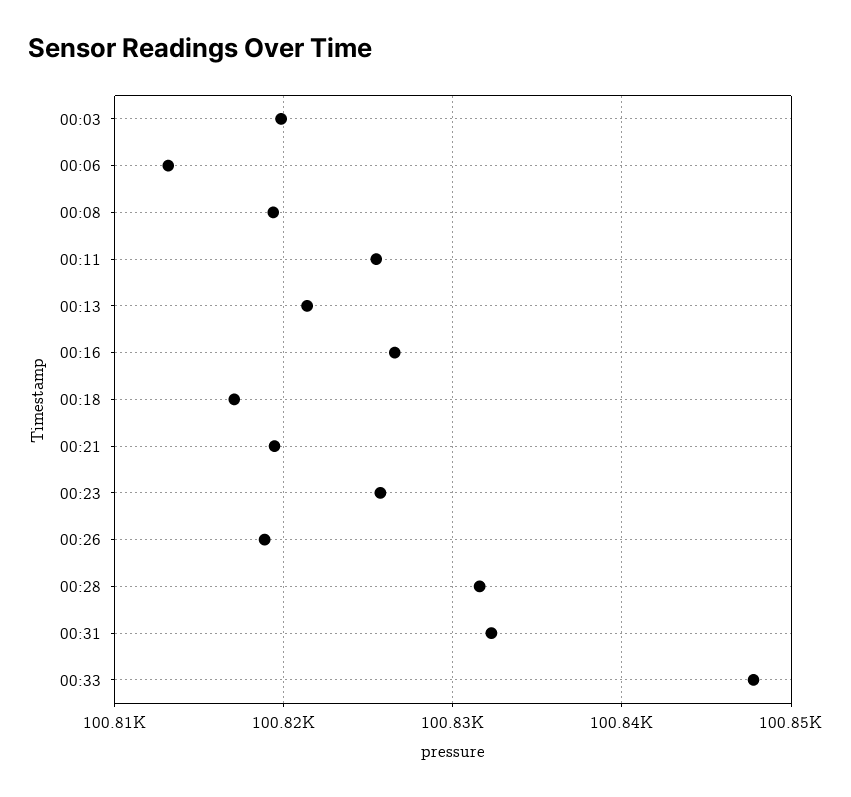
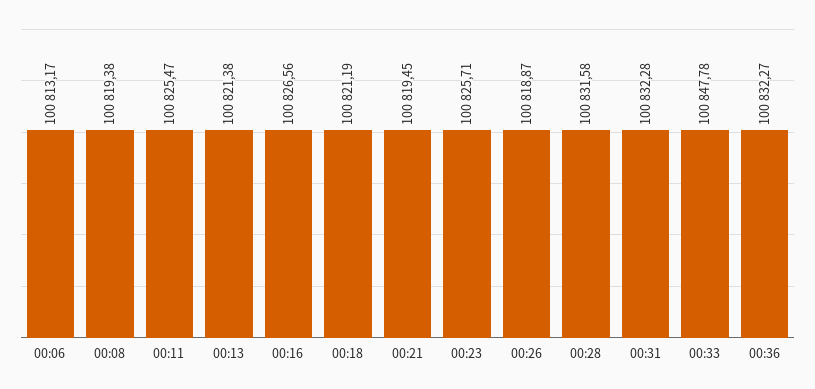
00:03: 100820 -> none
00:18: 100817 -> 100821.19
00:36: none -> 100832.27

